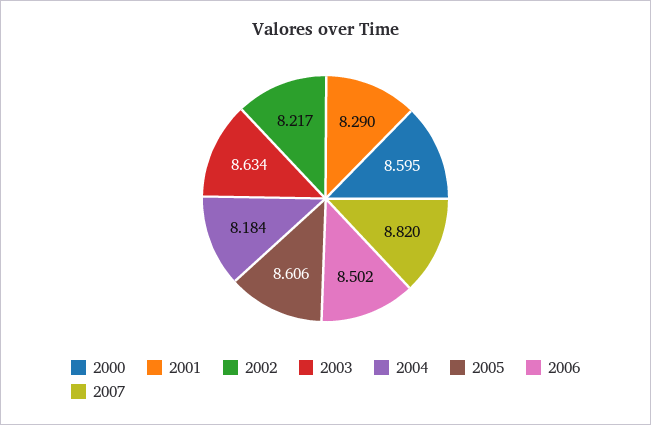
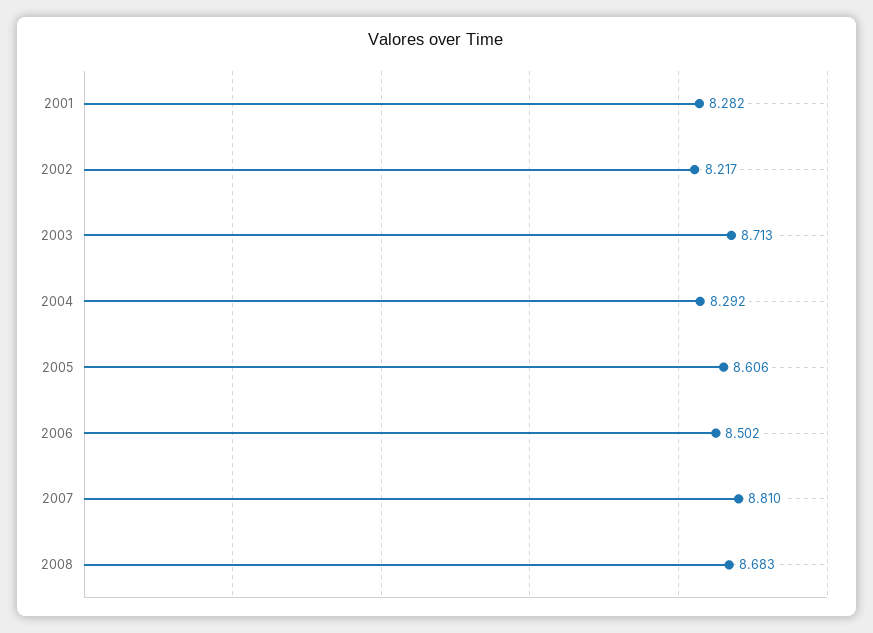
2000: 8.595 -> none
2001: 8.29 -> 8.282
2003: 8.634 -> 8.713
2004: 8.184 -> 8.292
2007: 8.82 -> 8.81
2008: none -> 8.683

